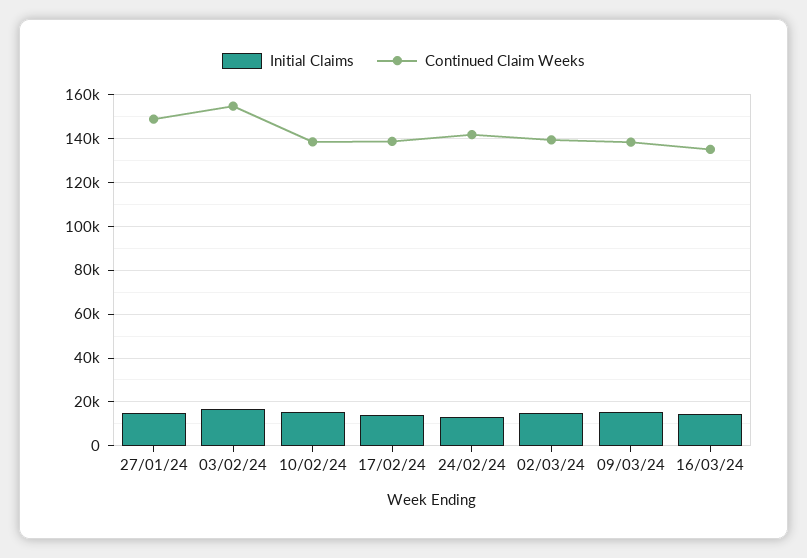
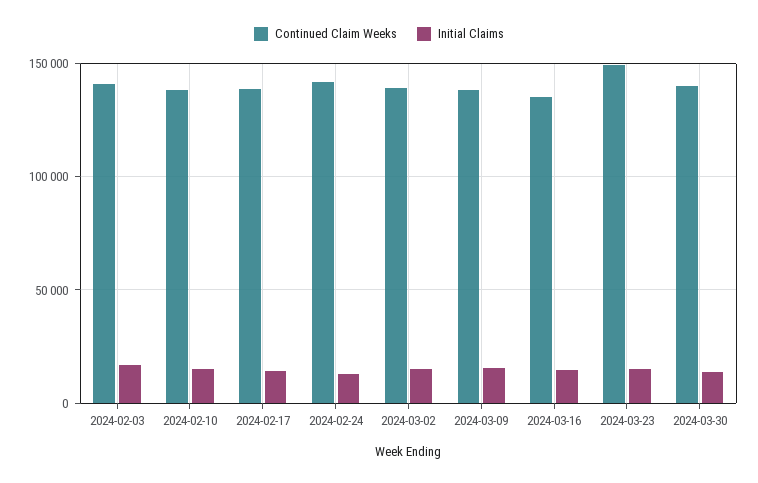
Initial Claims, 27/01/24: 15000 -> none
Continued Claim Weeks, 27/01/24: 150000 -> none
Continued Claim Weeks, 03/02/24: 155000 -> 140000
Continued Claim Weeks, 2024-03-23: none -> 150000
Initial Claims, 2024-03-23: none -> 15000
Continued Claim Weeks, 2024-03-30: none -> 140000
Initial Claims, 2024-03-30: none -> 15000

